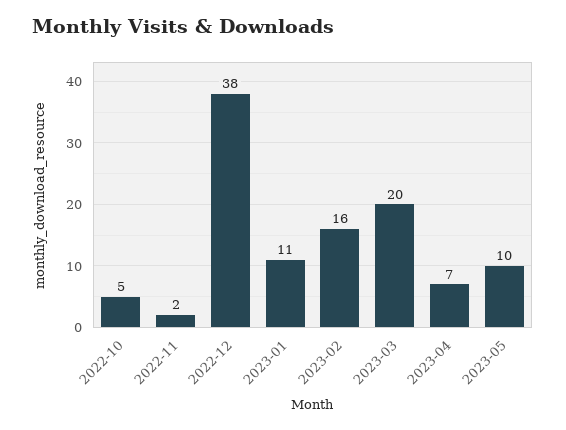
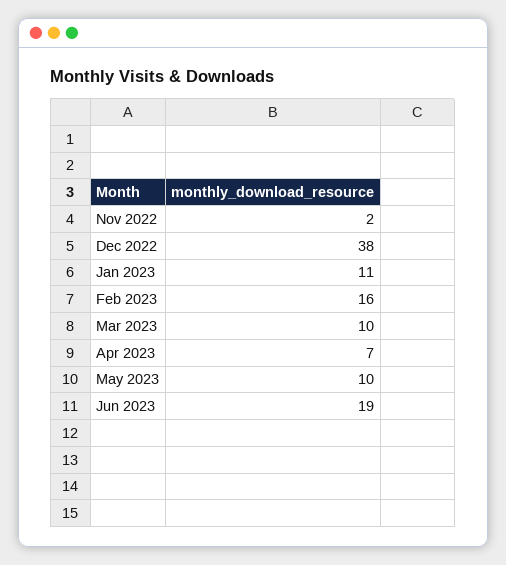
2022-10: 5 -> none
2023-03: 20 -> 10
Jun 2023: none -> 19

